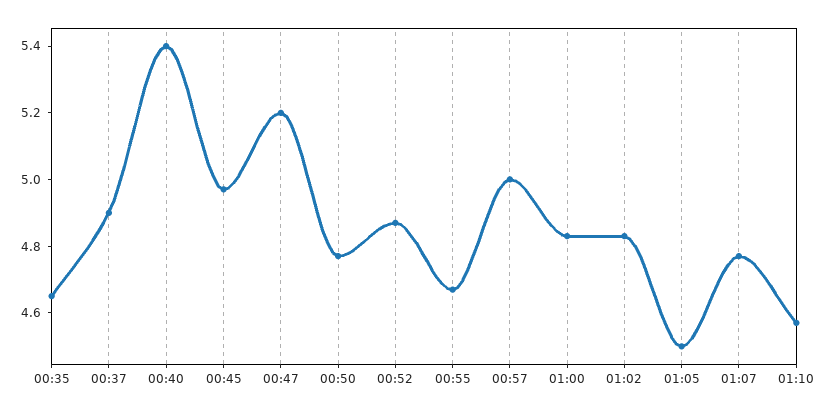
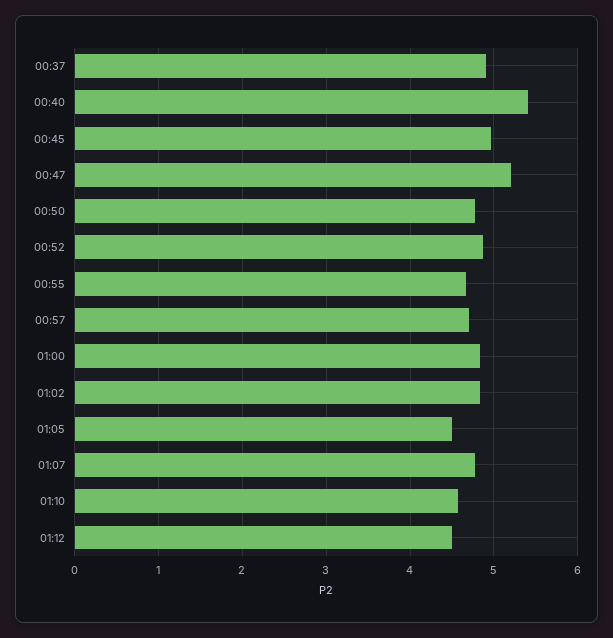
00:35: 4.65 -> none
00:57: 5 -> 4.7
01:12: none -> 4.5

